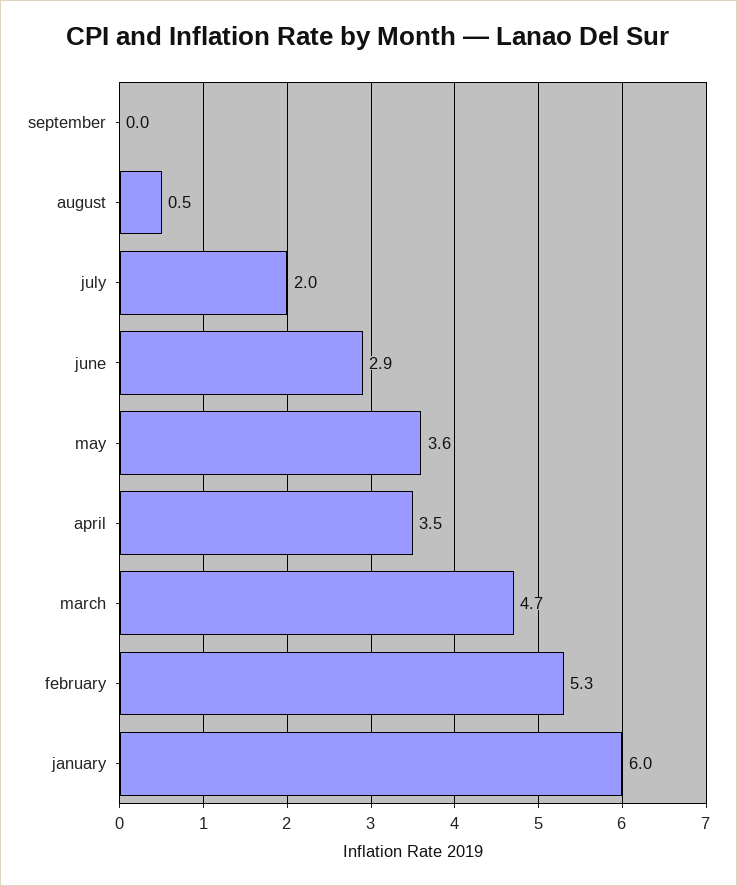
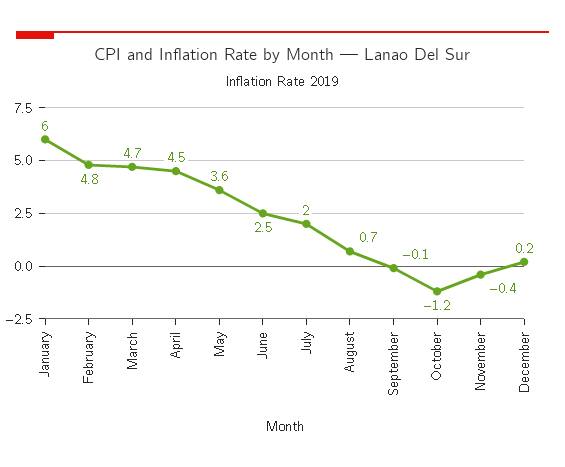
september: 0 -> -0.1
august: 0.5 -> 0.7
june: 2.9 -> 2.5
april: 3.5 -> 4.5
february: 5.3 -> 4.8
October: none -> -1.2
November: none -> -0.4
December: none -> 0.2

